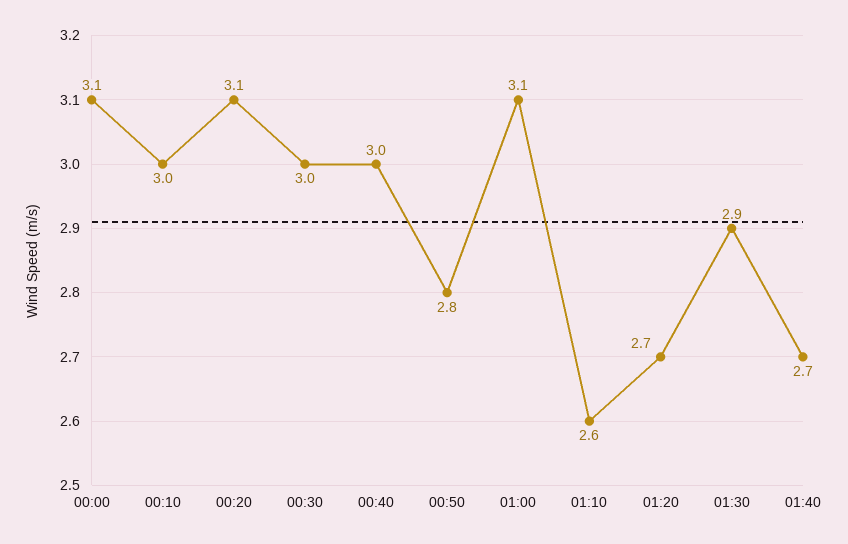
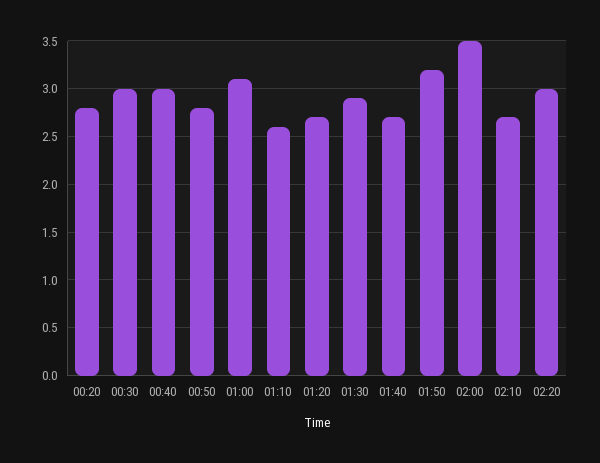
00:00: 3.1 -> none
00:10: 3 -> none
00:20: 3.1 -> 2.8
01:50: none -> 3.2
02:00: none -> 3.5
02:10: none -> 2.7
02:20: none -> 3

